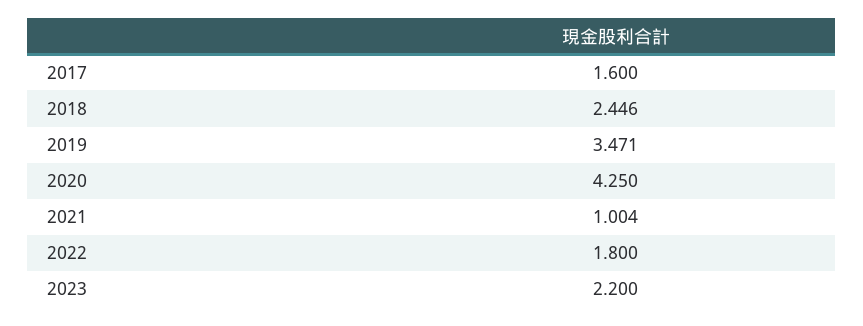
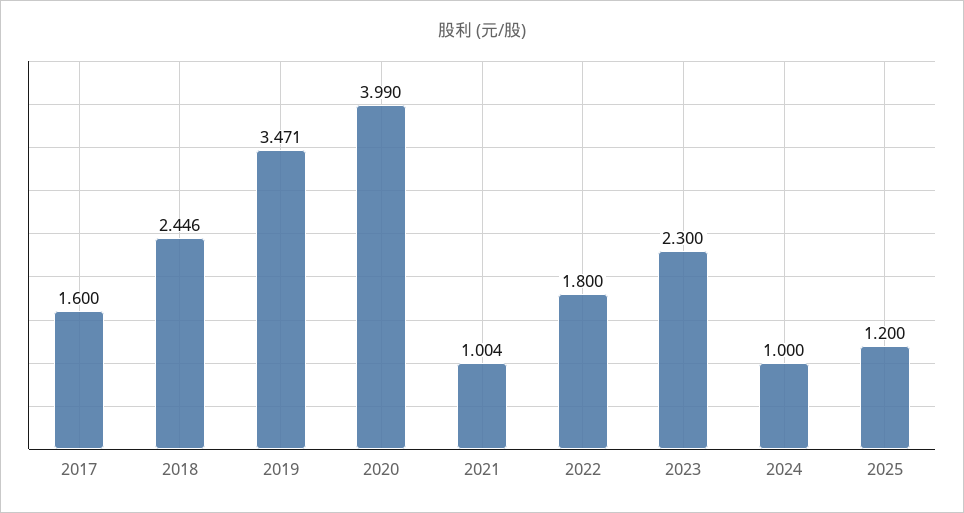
2020: 4.25 -> 3.99
2023: 2.2 -> 2.3
2024: none -> 1
2025: none -> 1.2

